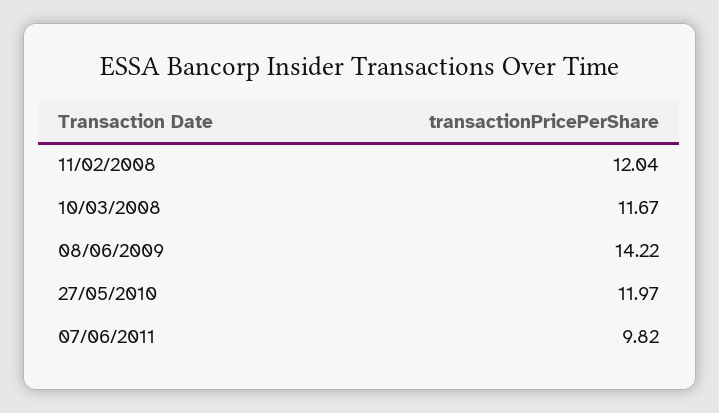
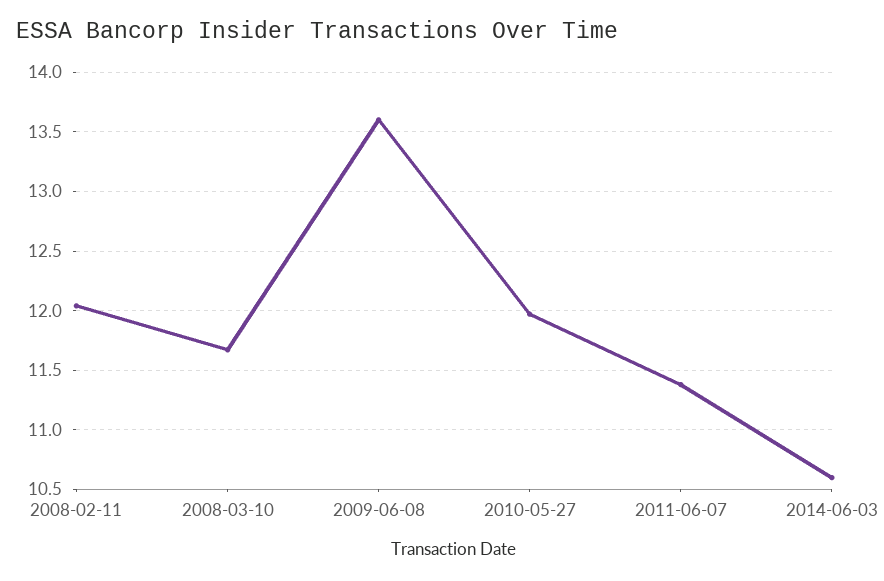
08/06/2009: 14.22 -> 13.6
07/06/2011: 9.82 -> 11.4
2014-06-03: none -> 10.6

